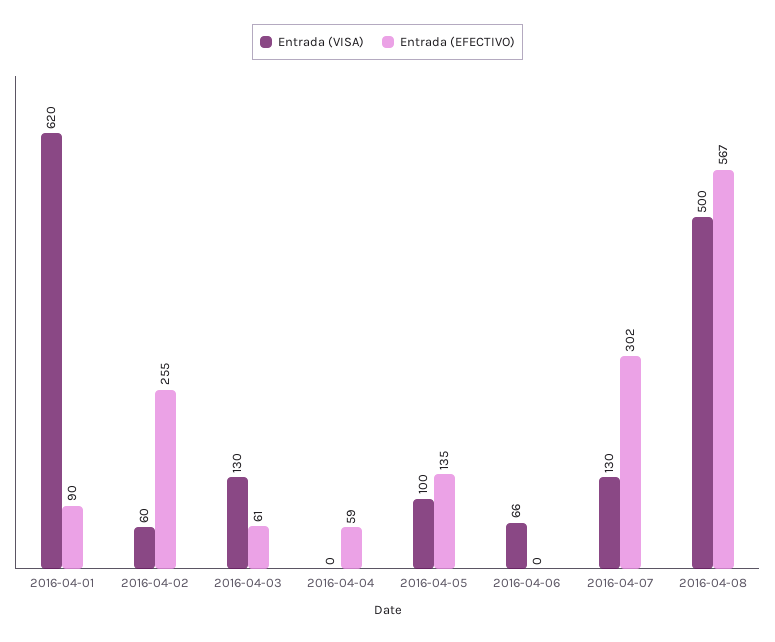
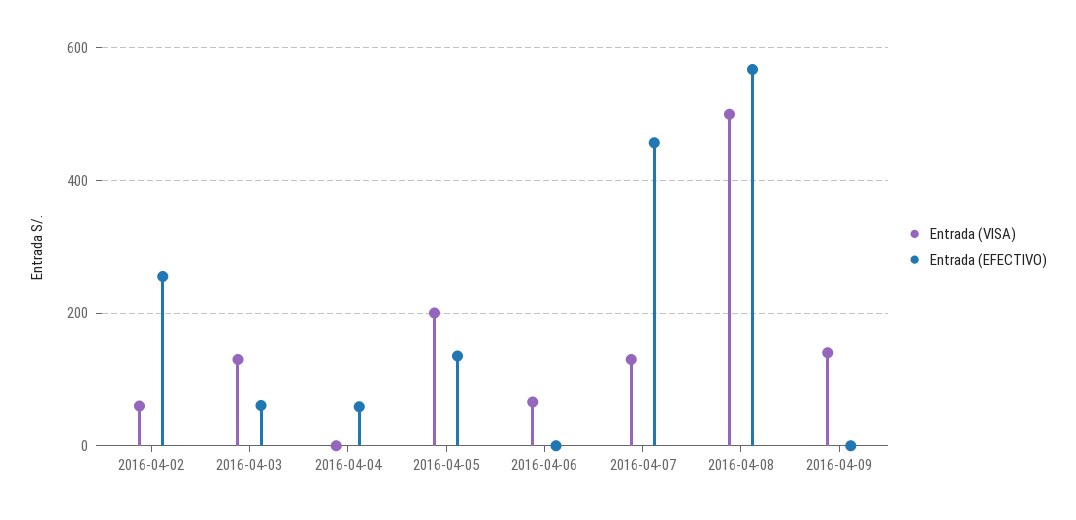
Entrada (VISA), 2016-04-01: 620 -> none
Entrada (EFECTIVO), 2016-04-01: 90 -> none
Entrada (VISA), 2016-04-05: 100 -> 200
Entrada (EFECTIVO), 2016-04-07: 302 -> 460
Entrada (VISA), 2016-04-09: none -> 140
Entrada (EFECTIVO), 2016-04-09: none -> 0

